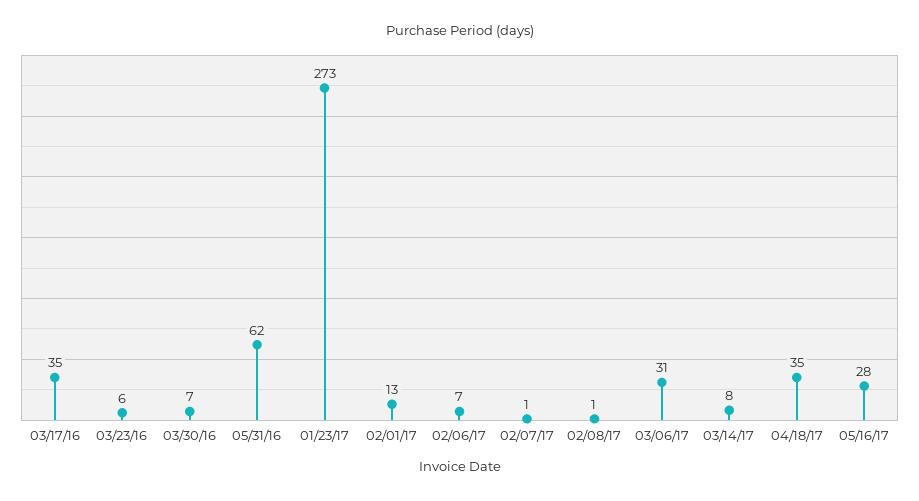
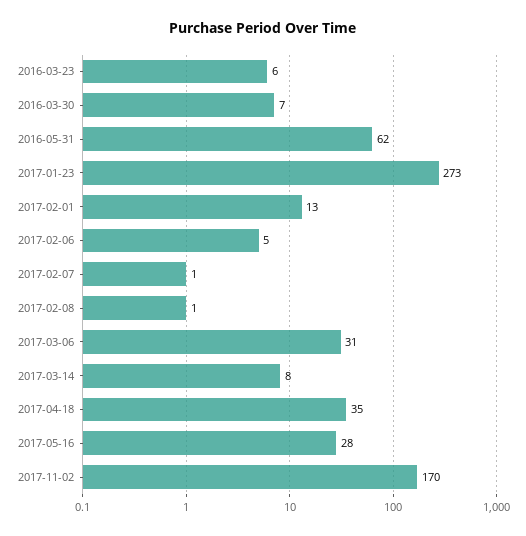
03/17/16: 35 -> none
02/06/17: 7 -> 5
2017-11-02: none -> 170

